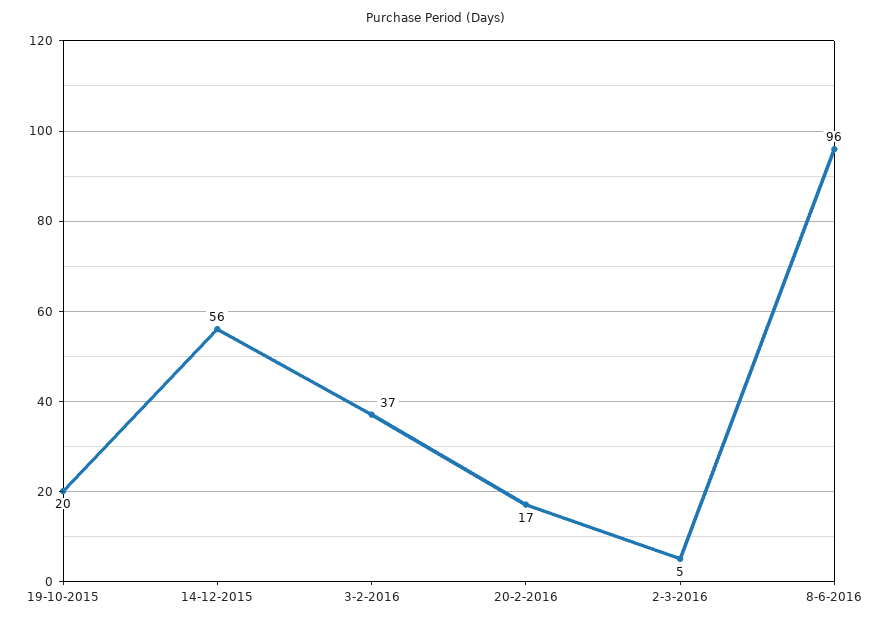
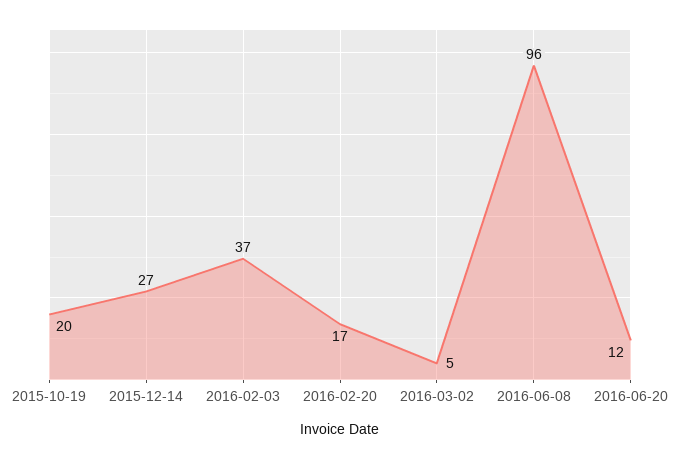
14-12-2015: 56 -> 27
2016-06-20: none -> 12

